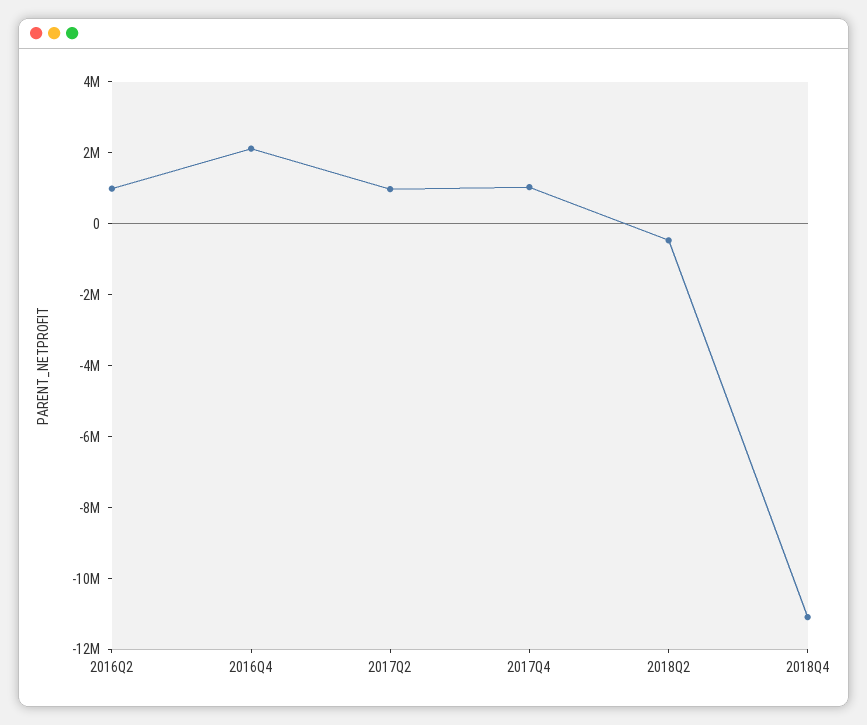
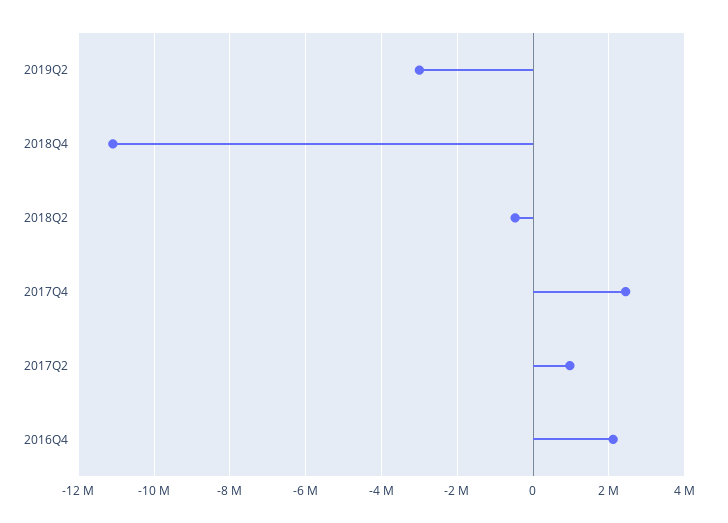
2016Q2: 1000000 -> none
2017Q4: 1000000 -> 2400000
2019Q2: none -> -3000000

